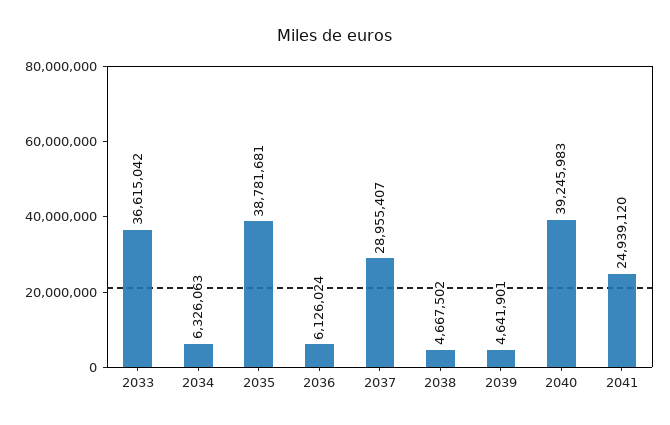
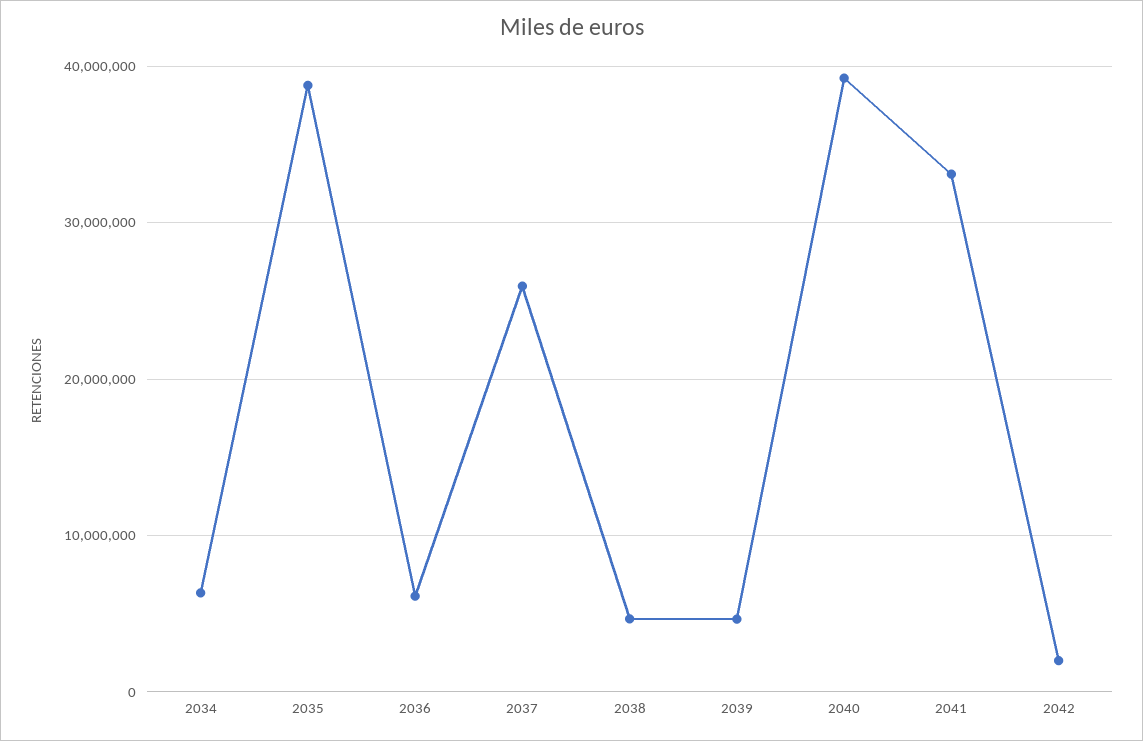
2033: 36615042 -> none
2037: 28955407 -> 26000000
2041: 24939120 -> 33000000
2042: none -> 2000000

